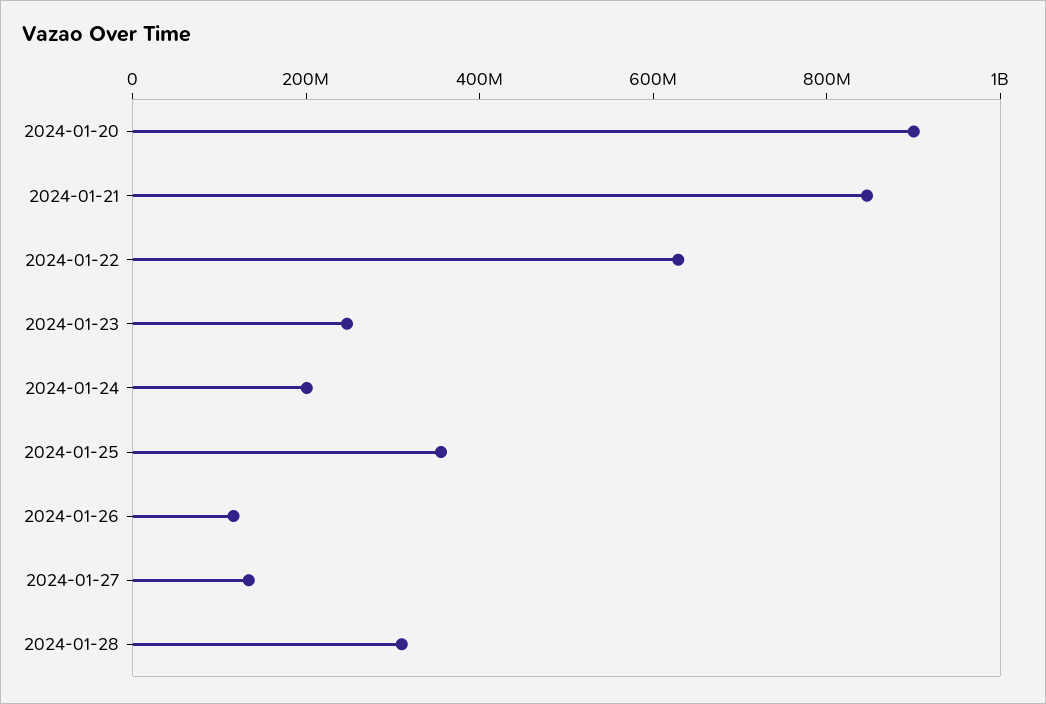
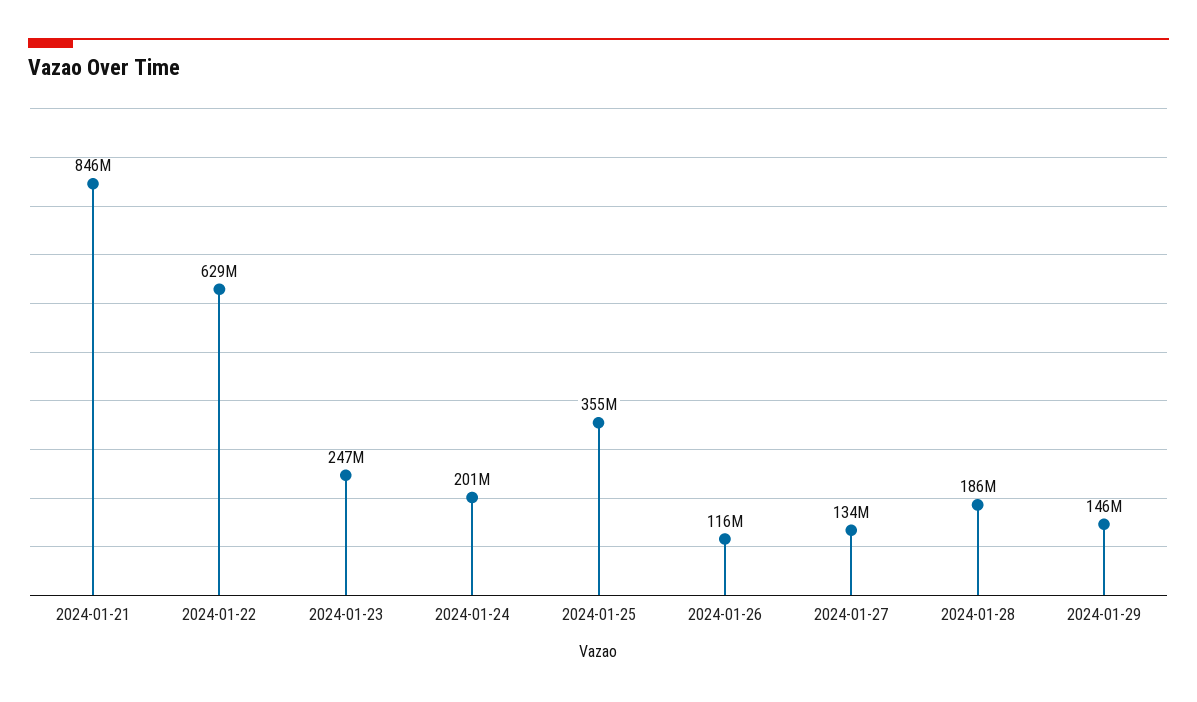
2024-01-20: 900000000 -> none
2024-01-28: 300000000 -> 186000000
2024-01-29: none -> 146000000

